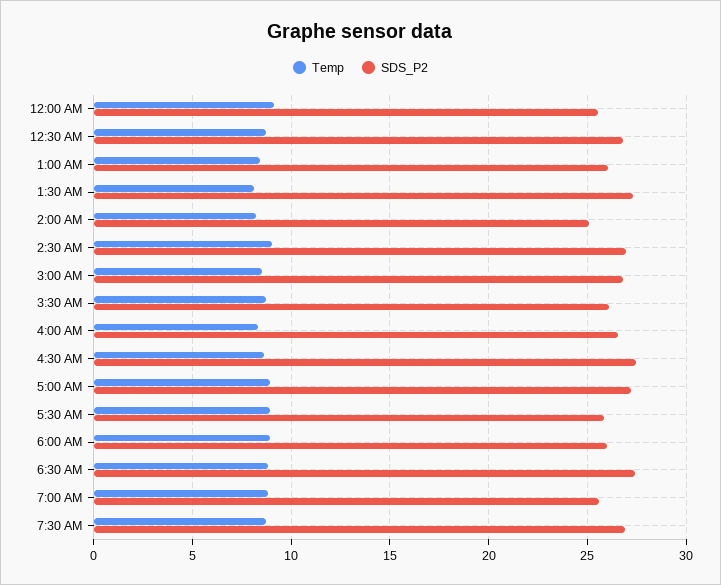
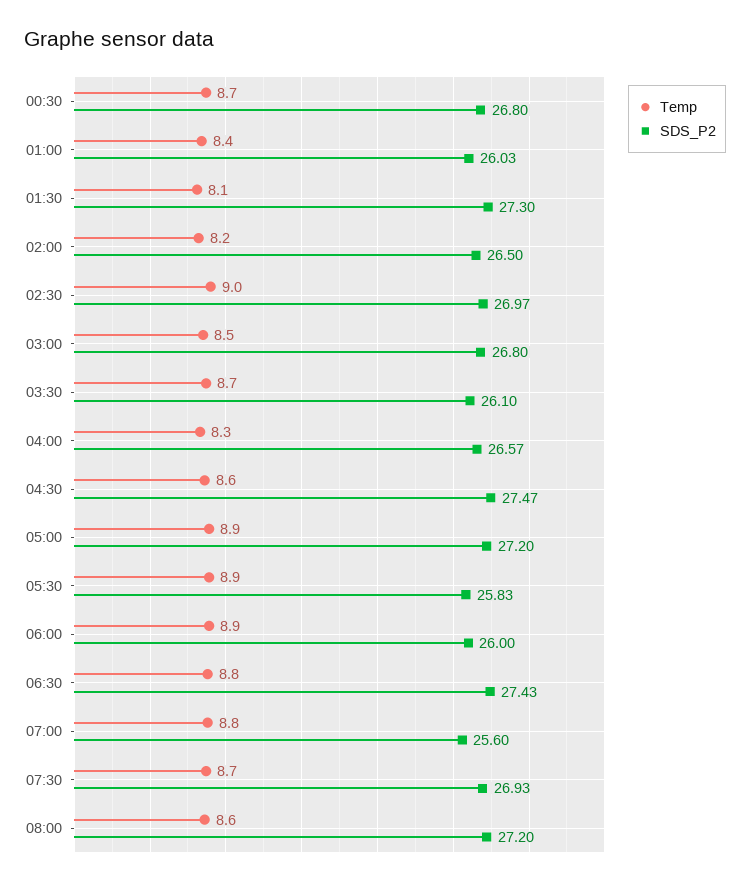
Temp, 12:00 AM: 9 -> none
SDS_P2, 12:00 AM: 25.5 -> none
SDS_P2, 2:00 AM: 25 -> 26.5
Temp, 08:00: none -> 8.6
SDS_P2, 08:00: none -> 27.2

